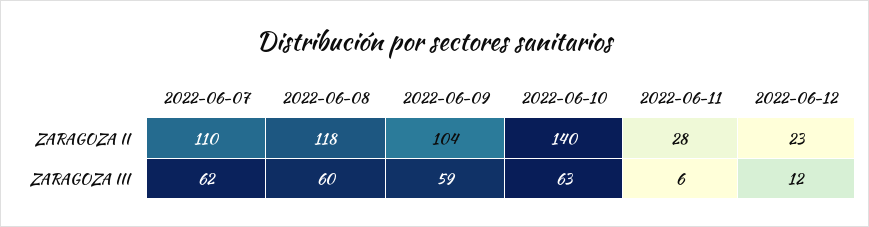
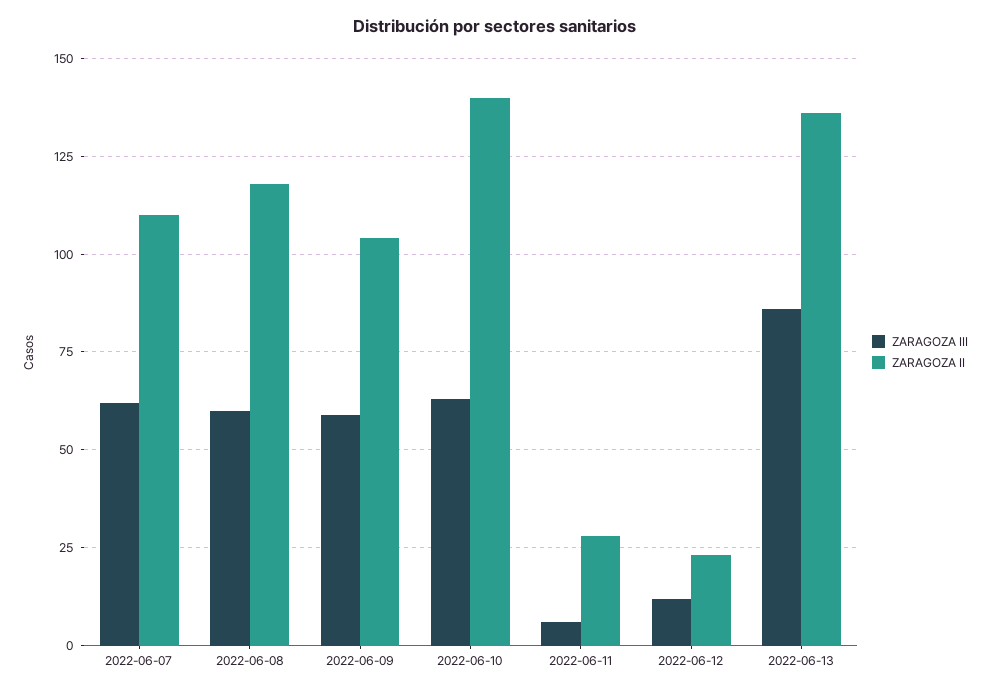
ZARAGOZA III, 2022-06-13: none -> 85
ZARAGOZA II, 2022-06-13: none -> 135

